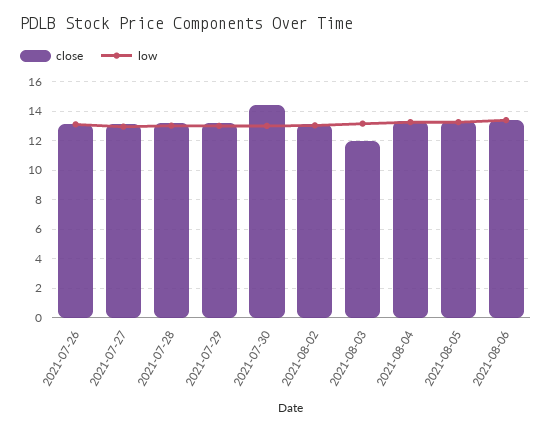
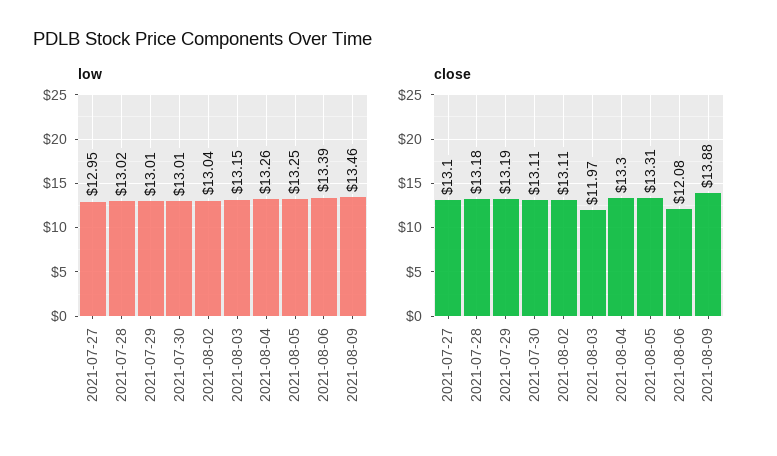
close, 2021-07-26: 13 -> none
low, 2021-07-26: 13 -> none
close, 2021-07-30: 14.5 -> 13.11
close, 2021-08-06: 13.5 -> 12.08
low, 2021-08-09: none -> 13.46
close, 2021-08-09: none -> 13.88

